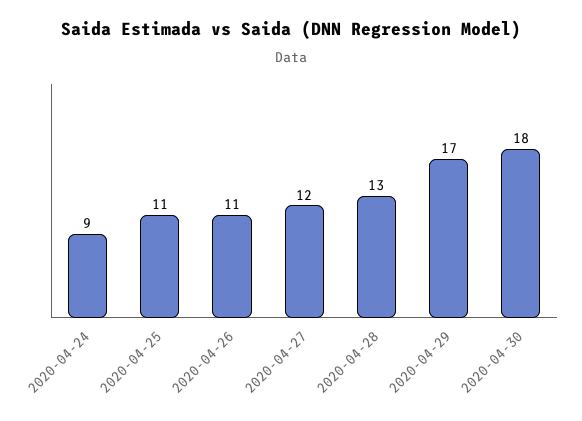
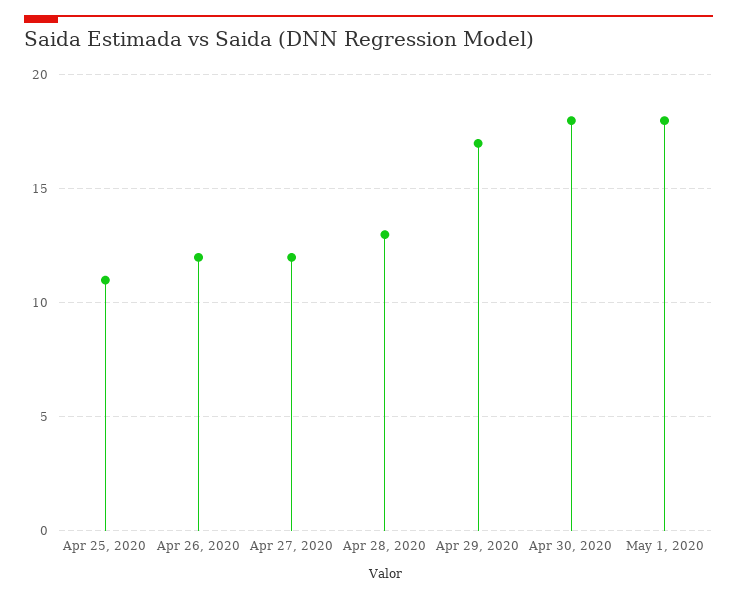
2020-04-24: 9 -> none
2020-04-26: 11 -> 12
May 1, 2020: none -> 18

